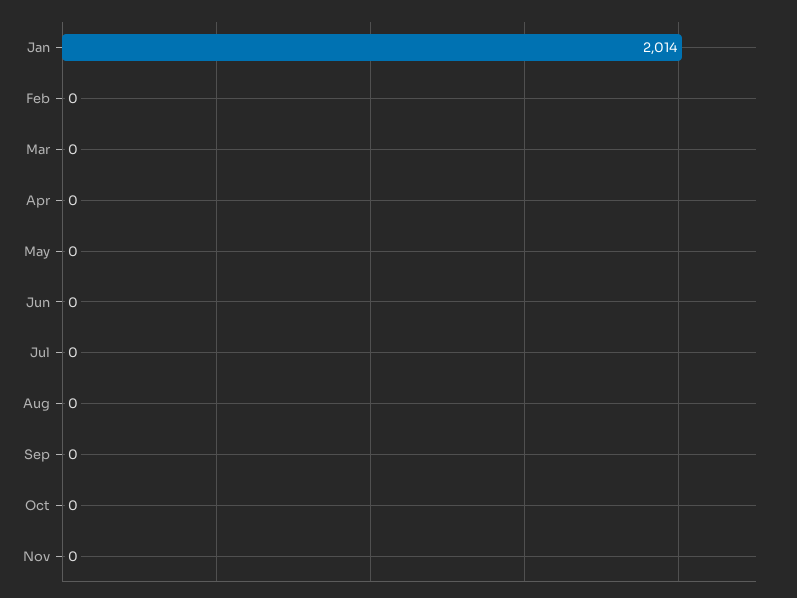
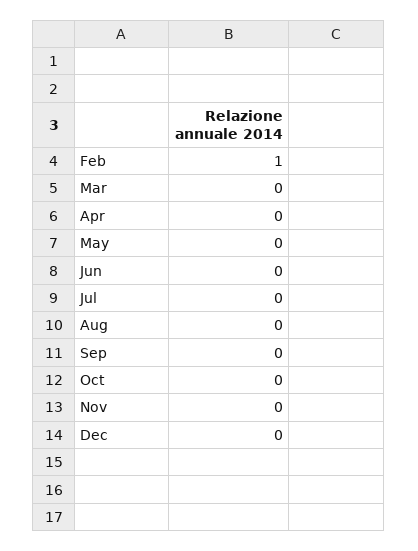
Jan: 2014 -> none
Feb: 0 -> 1
Dec: none -> 0

